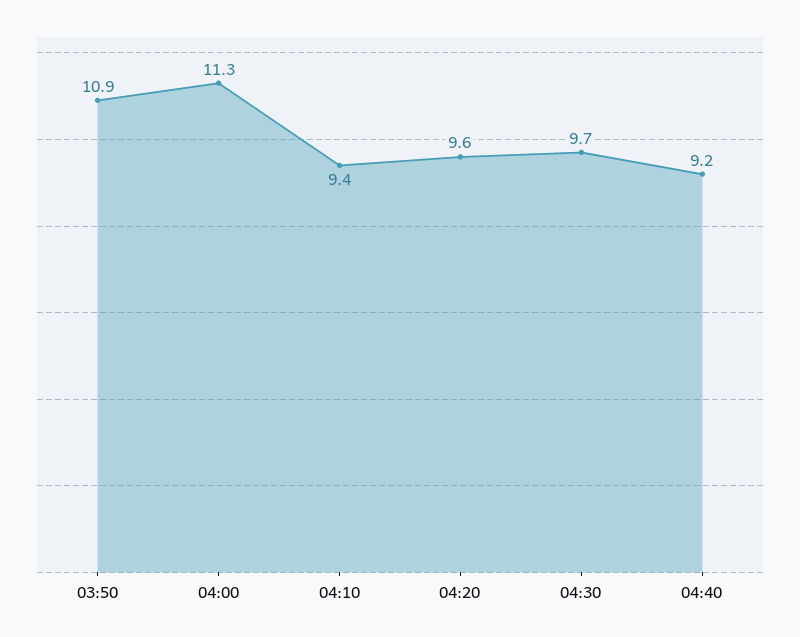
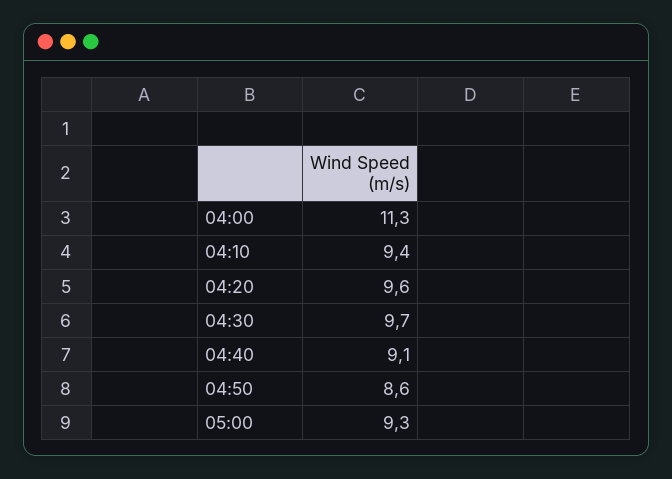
03:50: 10.9 -> none
04:40: 9.2 -> 9.1
04:50: none -> 8.6
05:00: none -> 9.3

